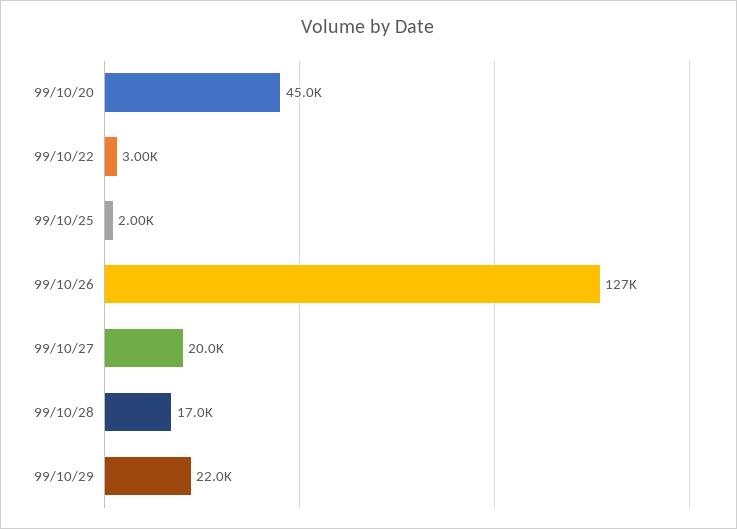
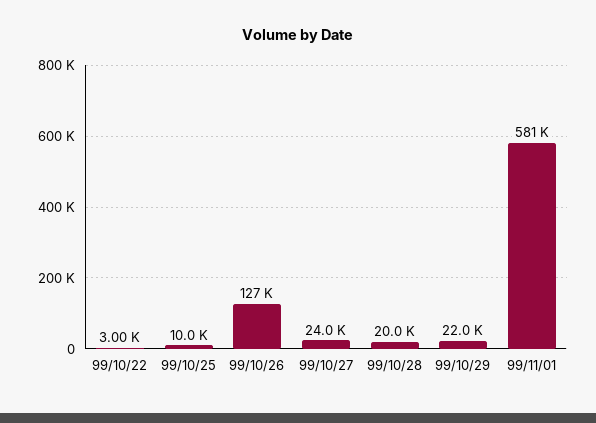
99/10/20: 45000 -> none
99/10/25: 2000 -> 10000
99/10/27: 20000 -> 24000
99/10/28: 17000 -> 20000
99/11/01: none -> 581000

